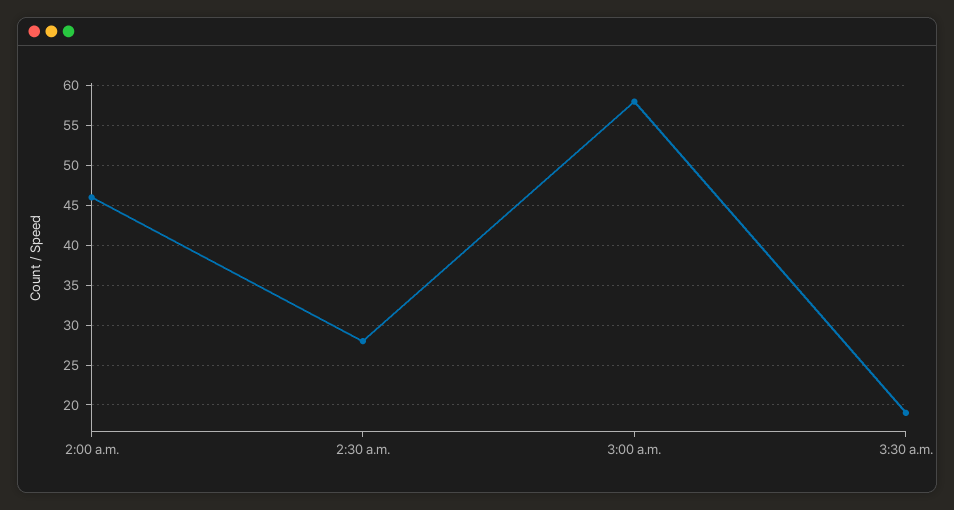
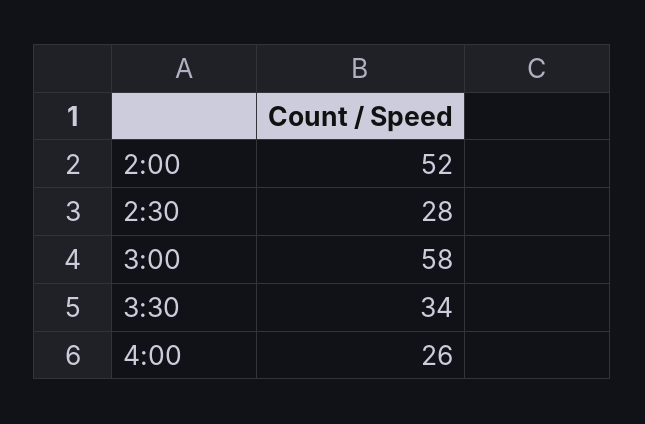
2:00 a.m.: 46 -> 52
3:30 a.m.: 19 -> 34
4:00: none -> 26

